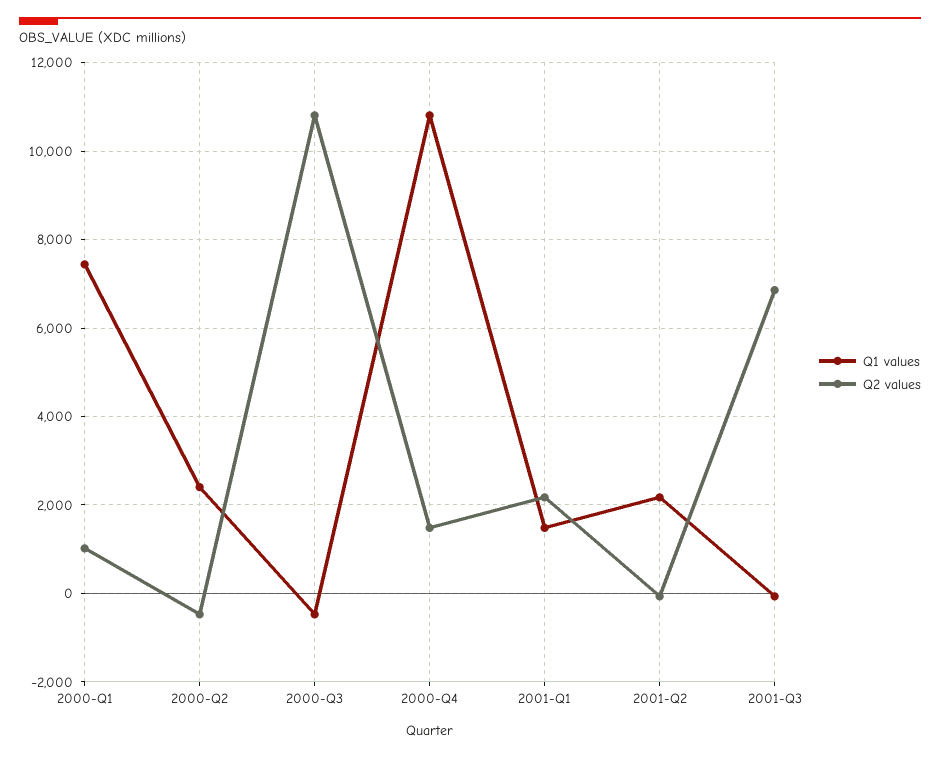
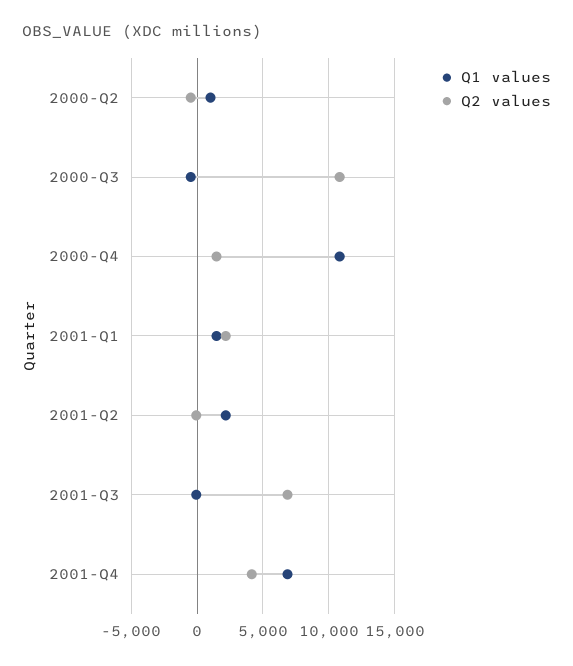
Q1 values, 2000-Q1: 7400 -> none
Q2 values, 2000-Q1: 1000 -> none
Q1 values, 2000-Q2: 2400 -> 1000
Q1 values, 2001-Q4: none -> 7000
Q2 values, 2001-Q4: none -> 4000

